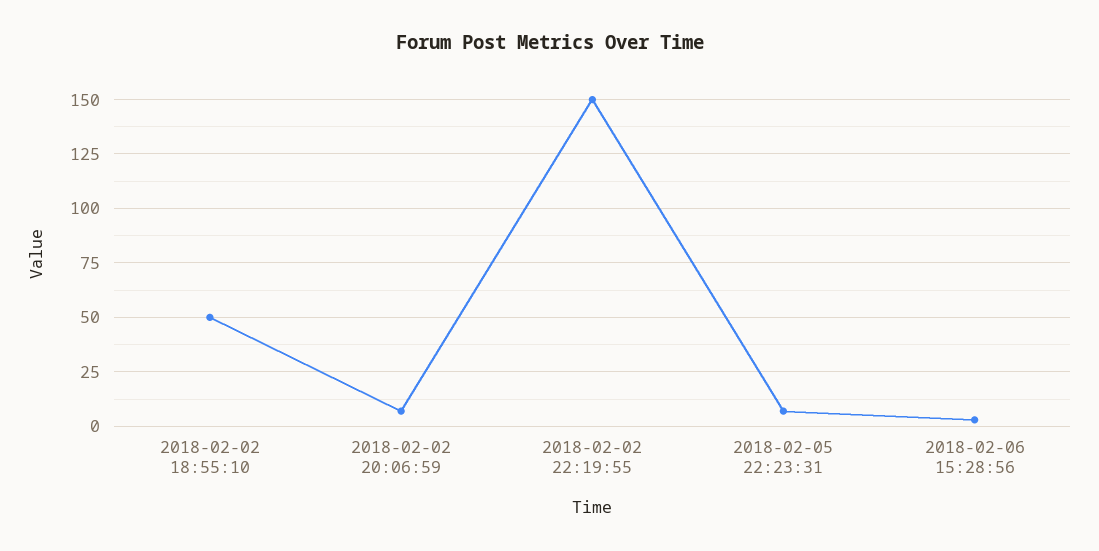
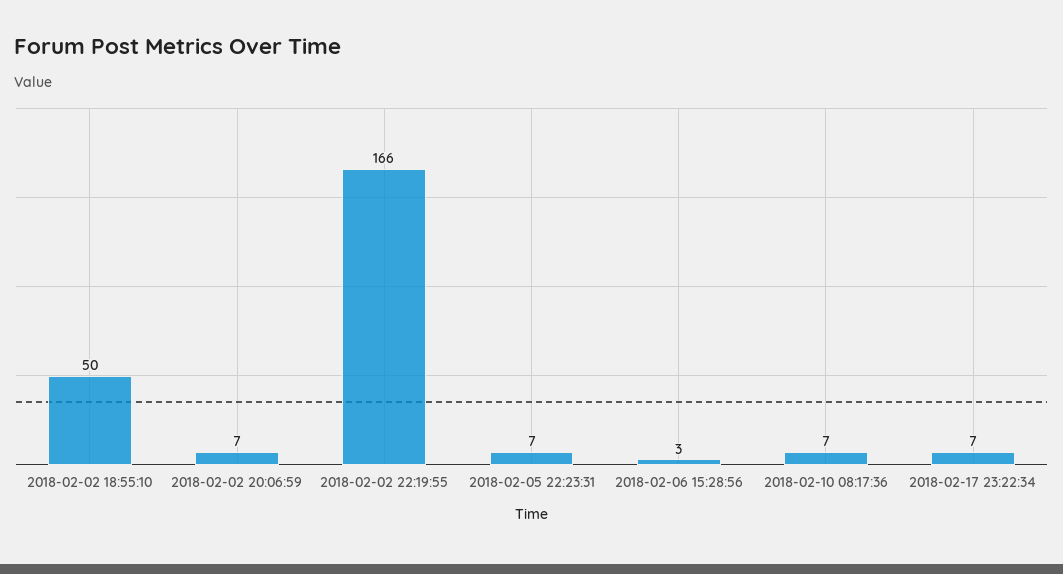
2018-02-02 22:19:55: 150 -> 166
2018-02-10 08:17:36: none -> 7
2018-02-17 23:22:34: none -> 7

